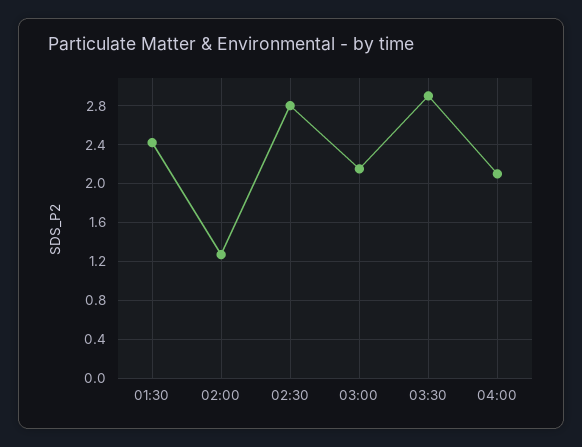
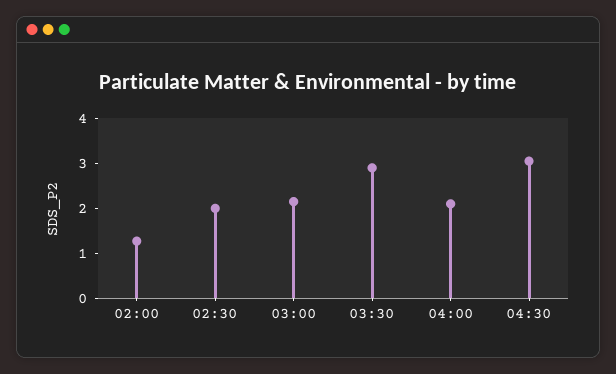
01:30: 2.4 -> none
02:30: 2.8 -> 2
04:30: none -> 3

